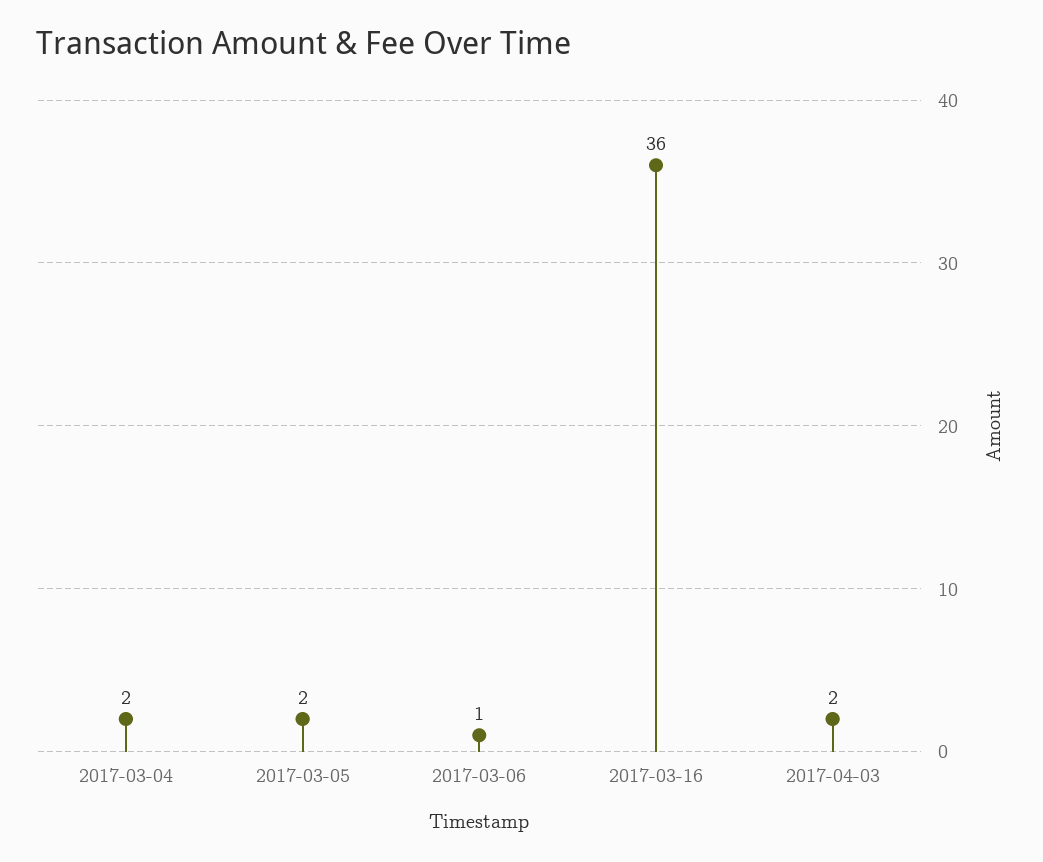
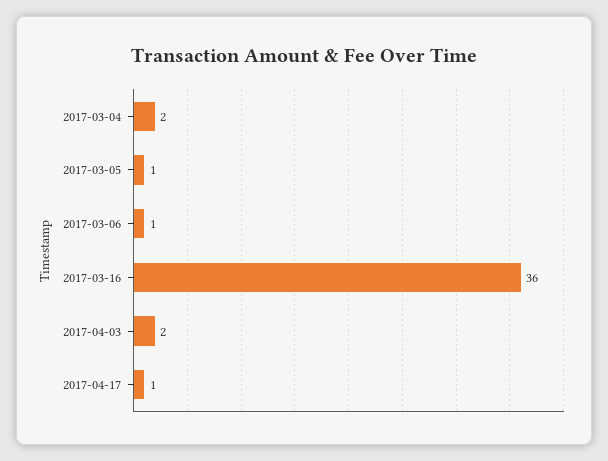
2017-03-05: 2 -> 1
2017-04-17: none -> 1

